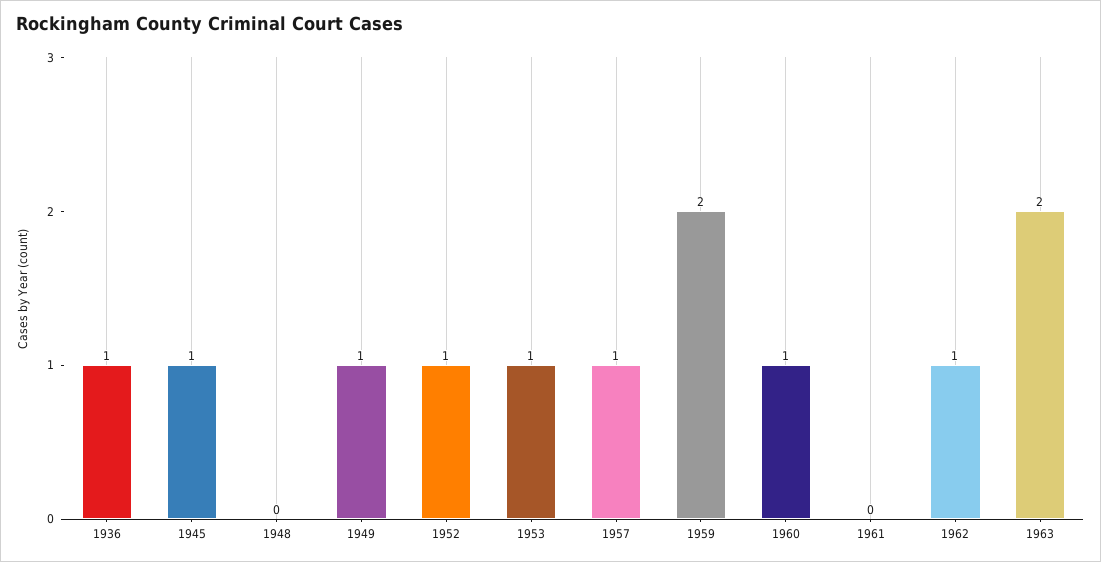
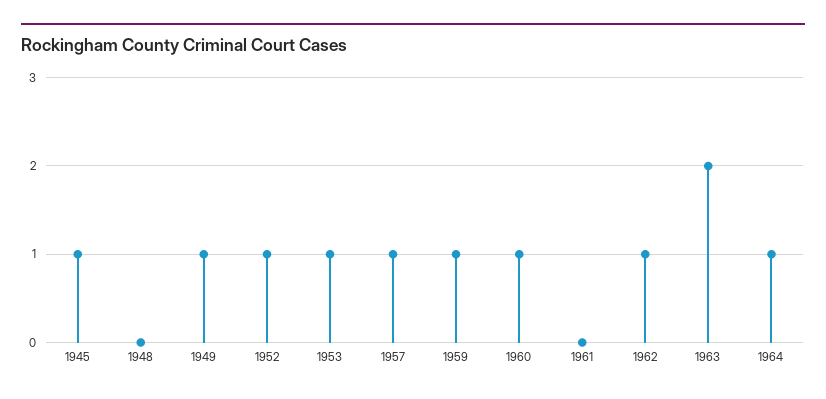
1936: 1 -> none
1959: 2 -> 1
1964: none -> 1

